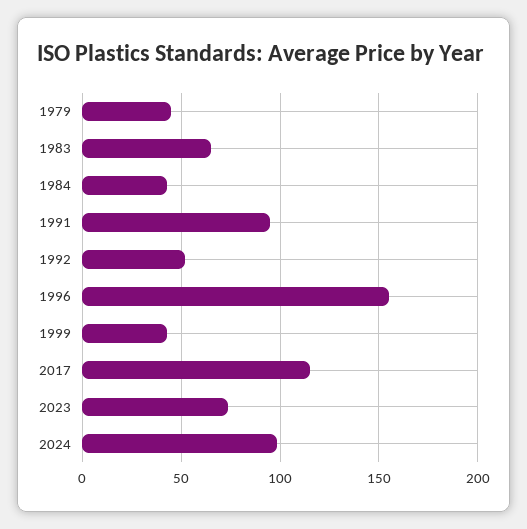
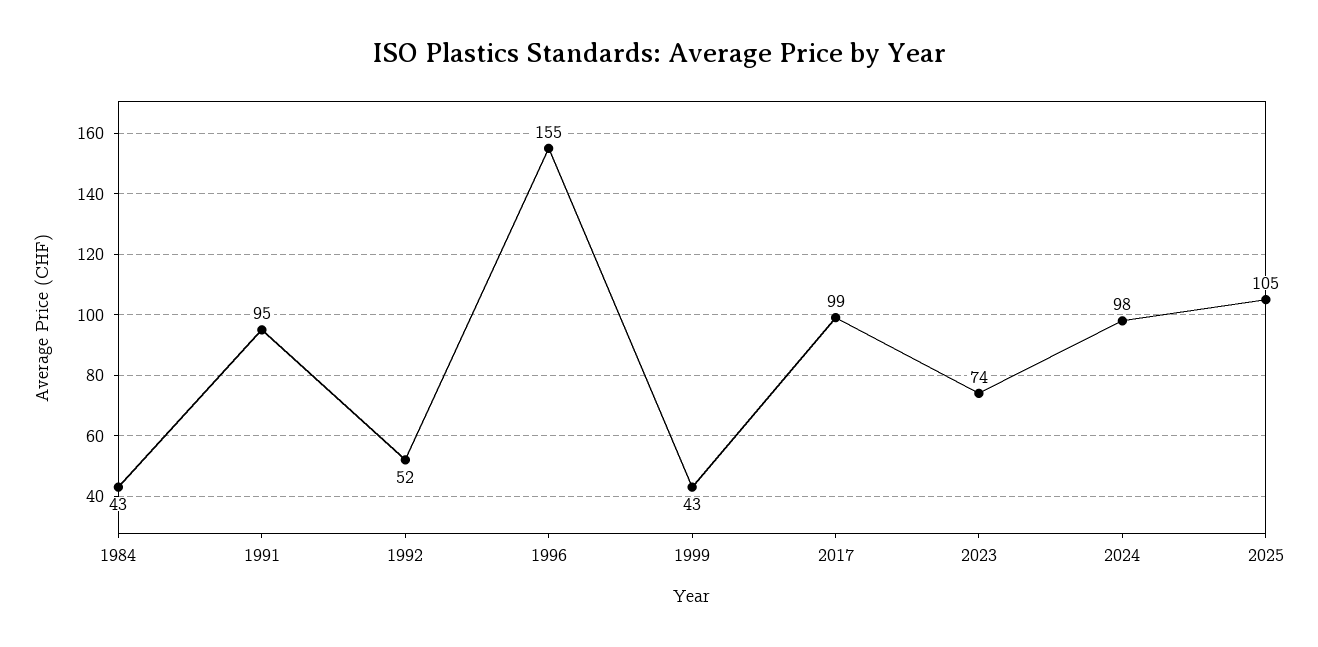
1979: 45 -> none
1983: 65 -> none
2017: 115 -> 99
2025: none -> 105

